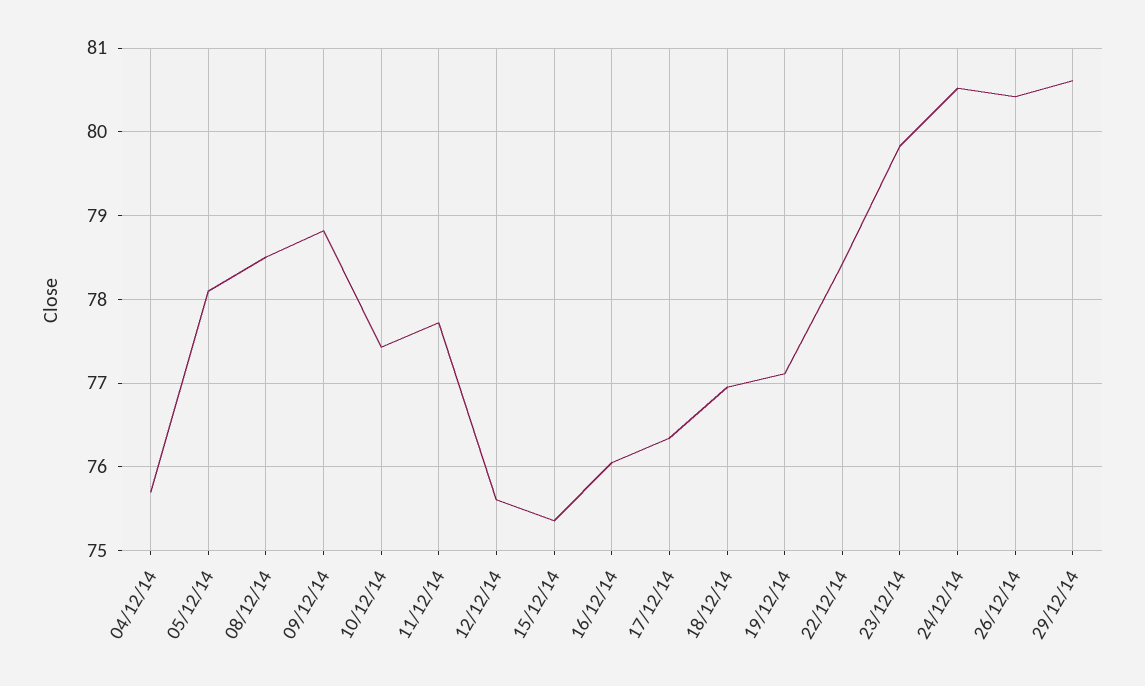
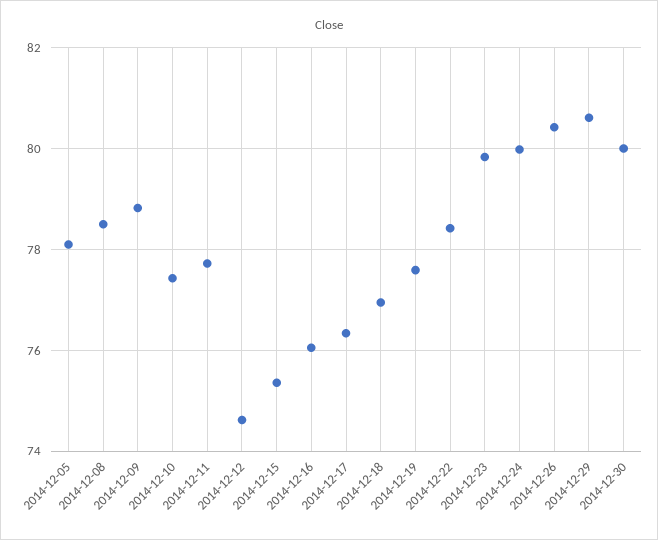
04/12/14: 75.7 -> none
12/12/14: 75.6 -> 74.6
19/12/14: 77.1 -> 77.6
24/12/14: 80.5 -> 80
2014-12-30: none -> 80

